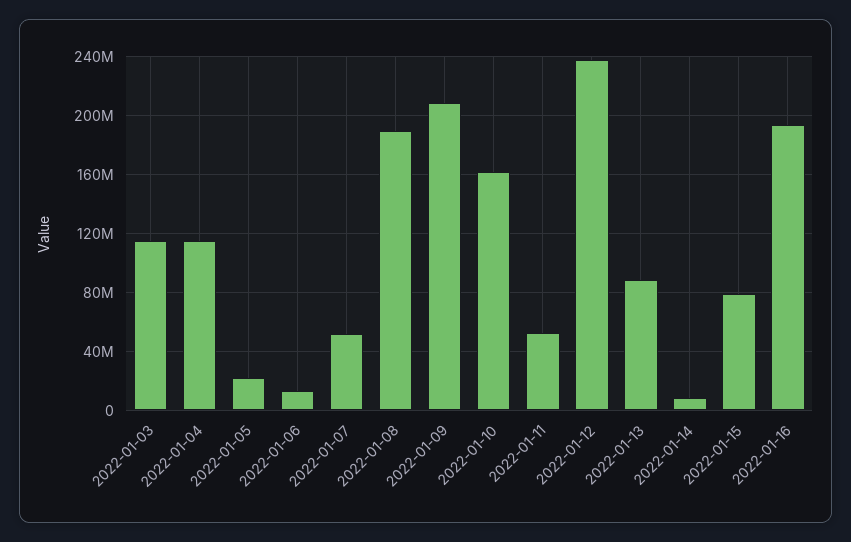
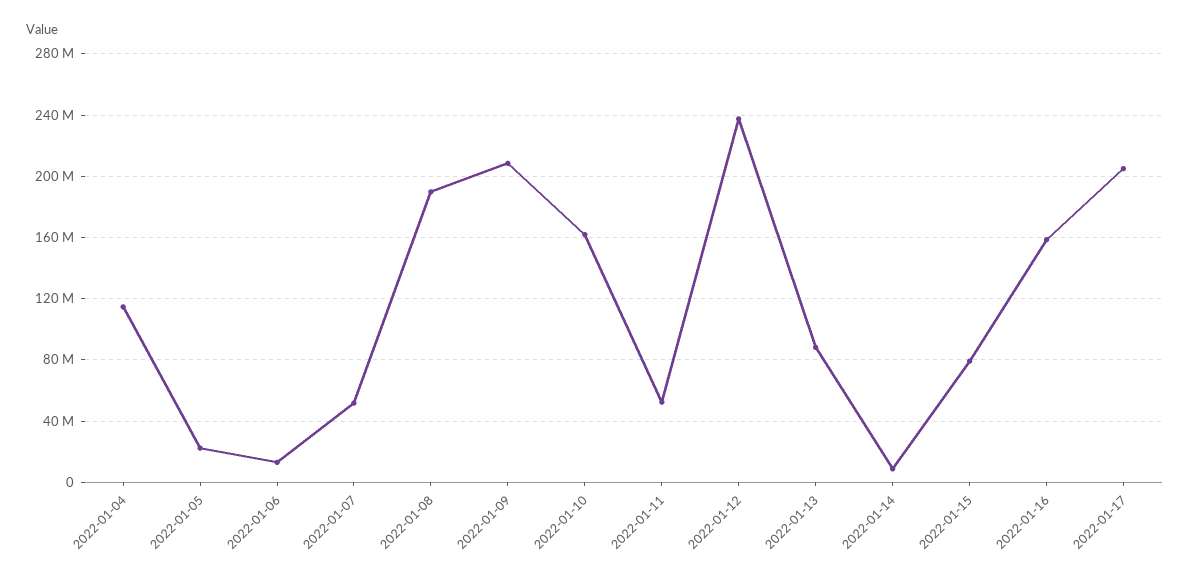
2022-01-03: 115000000 -> none
2022-01-16: 195000000 -> 160000000
2022-01-17: none -> 205000000

